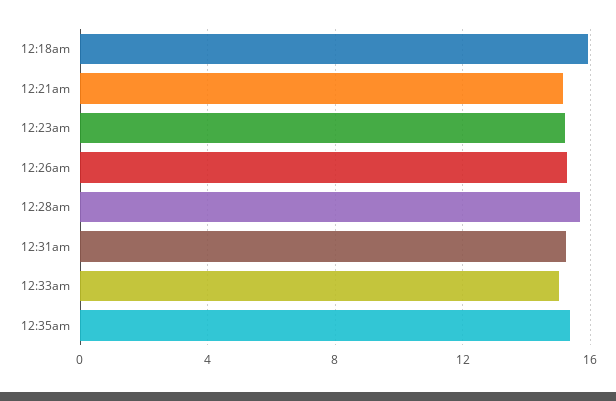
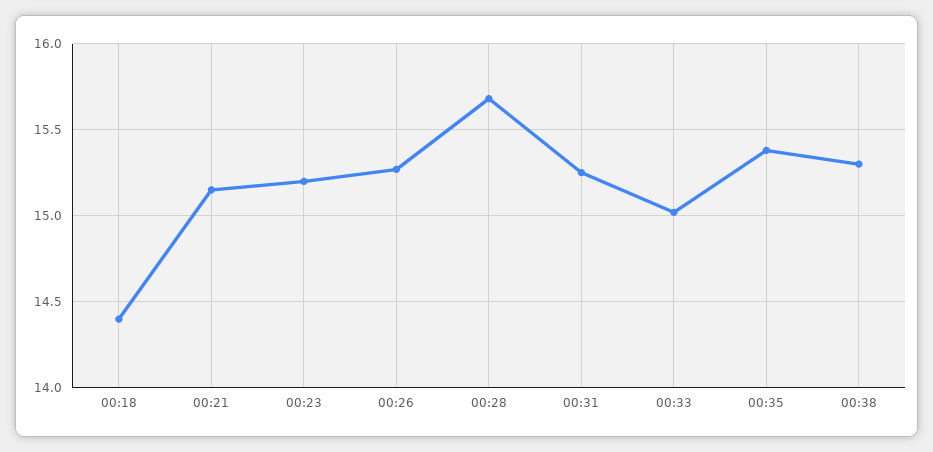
12:18am: 16 -> 14.4
00:38: none -> 15.3

